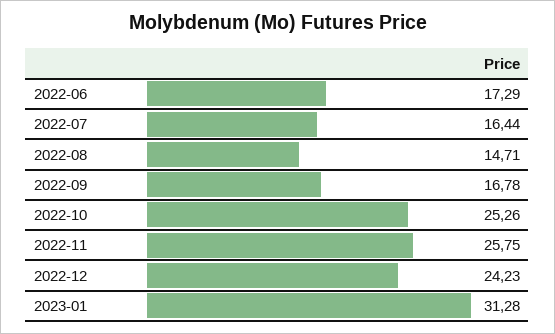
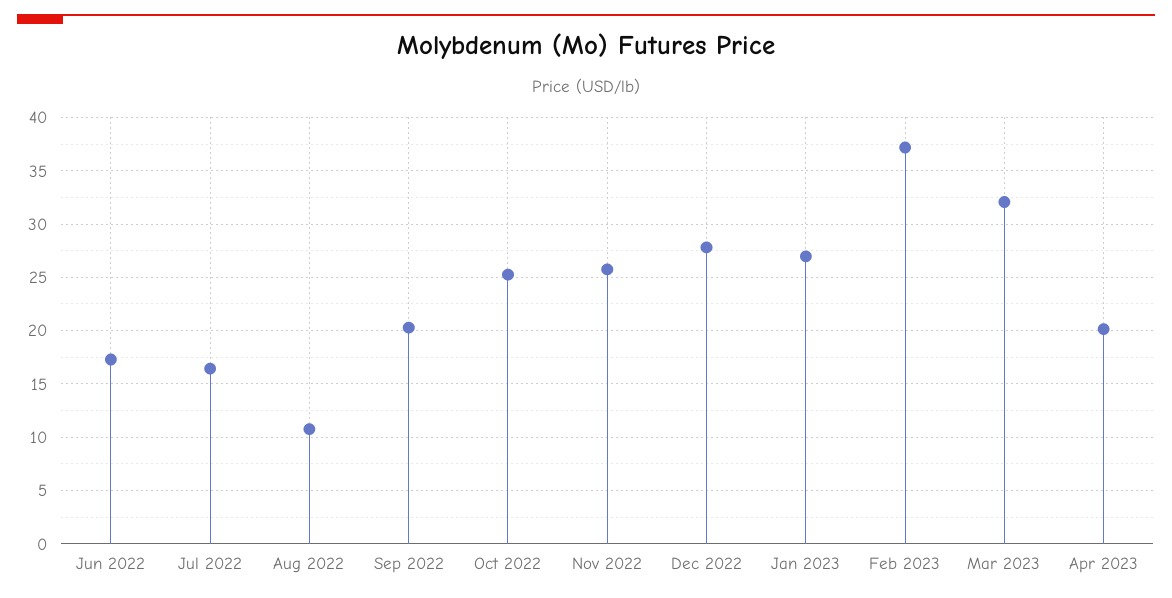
2022-08: 14.71 -> 11
2022-09: 16.78 -> 20
2022-12: 24.23 -> 28
2023-01: 31.28 -> 27
Feb 2023: none -> 37
Mar 2023: none -> 32
Apr 2023: none -> 20

